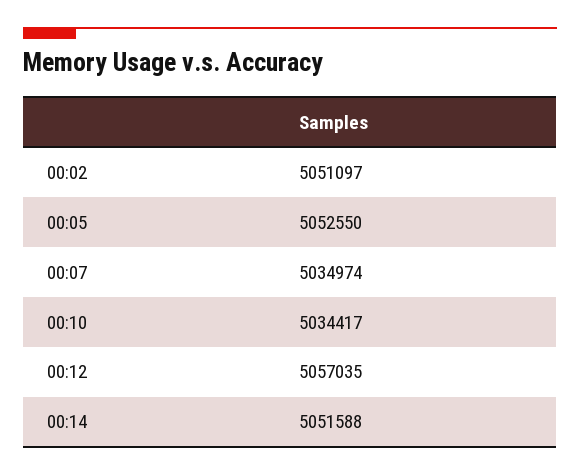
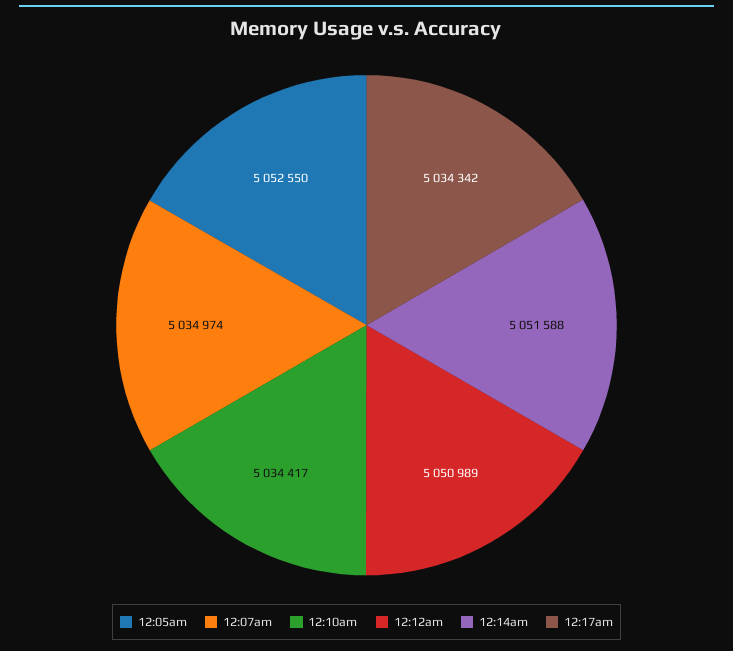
00:02: 5051097 -> none
00:12: 5057035 -> 5050989
12:17am: none -> 5034342

